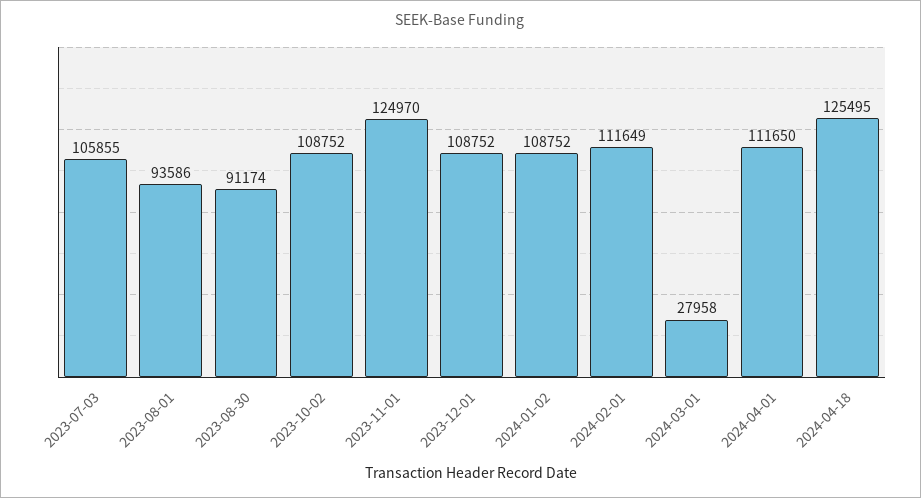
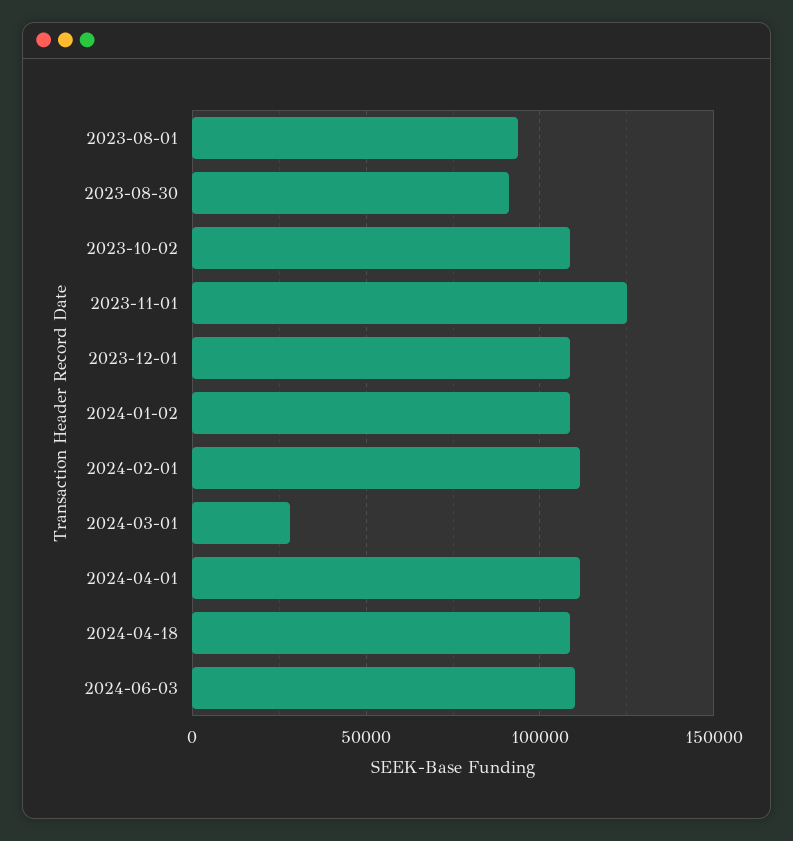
2023-07-03: 105855 -> none
2024-04-18: 125495 -> 110000
2024-06-03: none -> 110000

